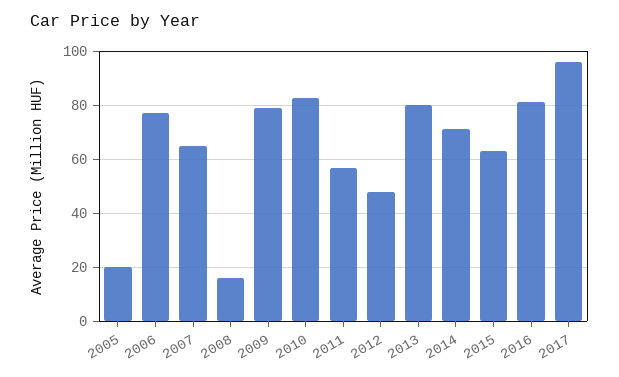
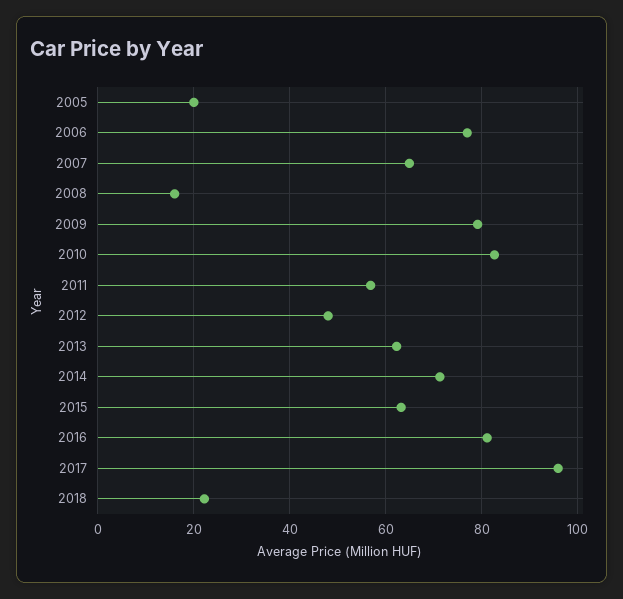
2013: 80 -> 62
2018: none -> 22

